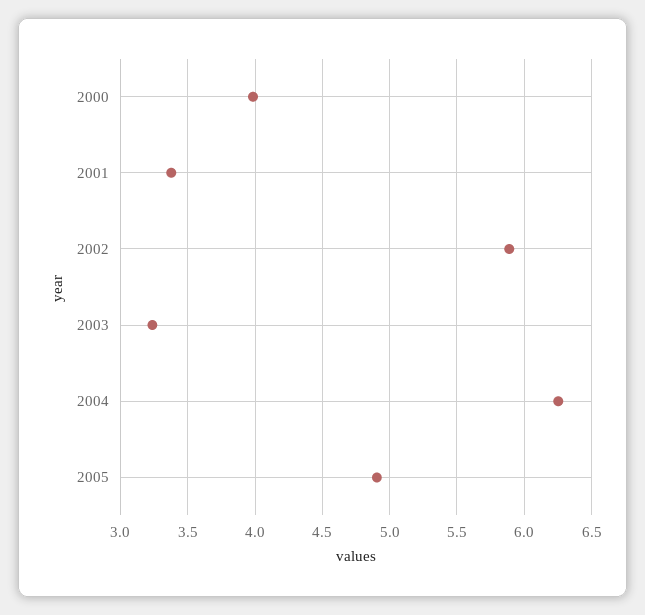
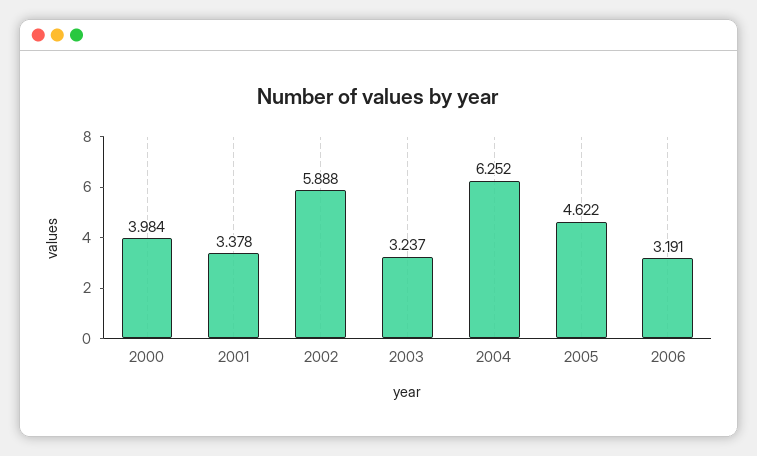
2005: 4.9 -> 4.622
2006: none -> 3.191

